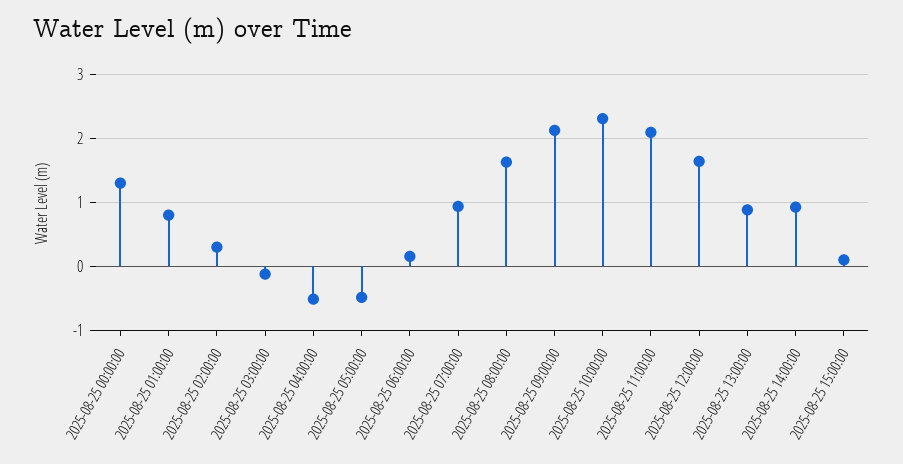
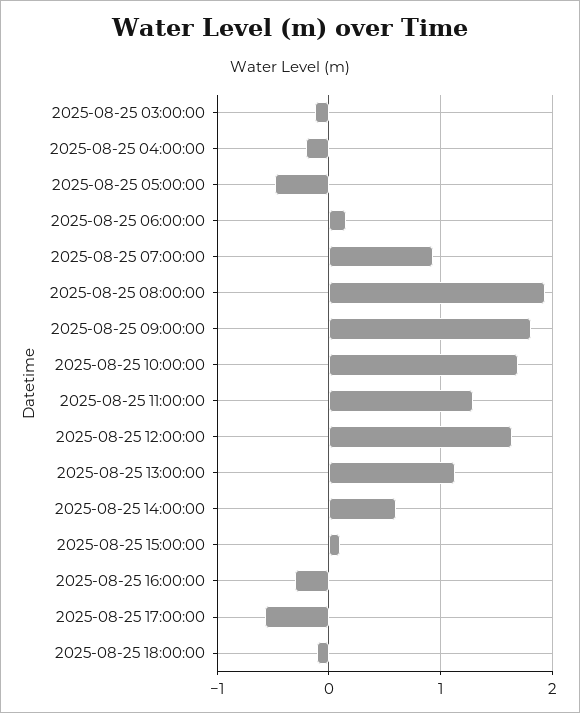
2025-08-25 00:00:00: 1.3 -> none
2025-08-25 01:00:00: 0.8 -> none
2025-08-25 02:00:00: 0.3 -> none
2025-08-25 04:00:00: -0.5 -> -0.2
2025-08-25 08:00:00: 1.6 -> 1.9
2025-08-25 09:00:00: 2.1 -> 1.8
2025-08-25 10:00:00: 2.3 -> 1.7
2025-08-25 11:00:00: 2.1 -> 1.3
2025-08-25 13:00:00: 0.9 -> 1.1
2025-08-25 14:00:00: 0.9 -> 0.6
2025-08-25 16:00:00: none -> -0.3
2025-08-25 17:00:00: none -> -0.6
2025-08-25 18:00:00: none -> -0.1

